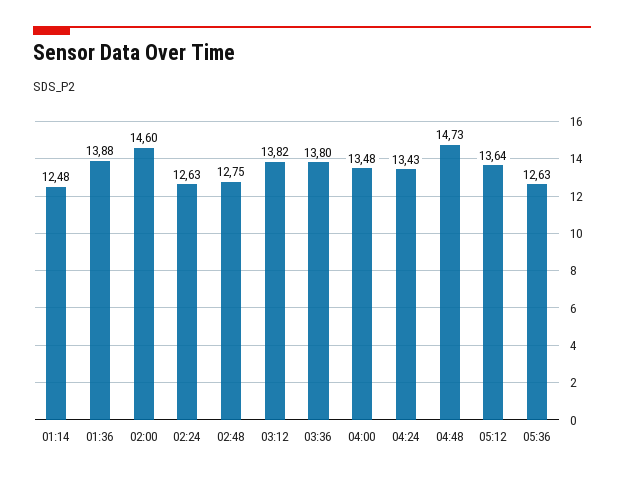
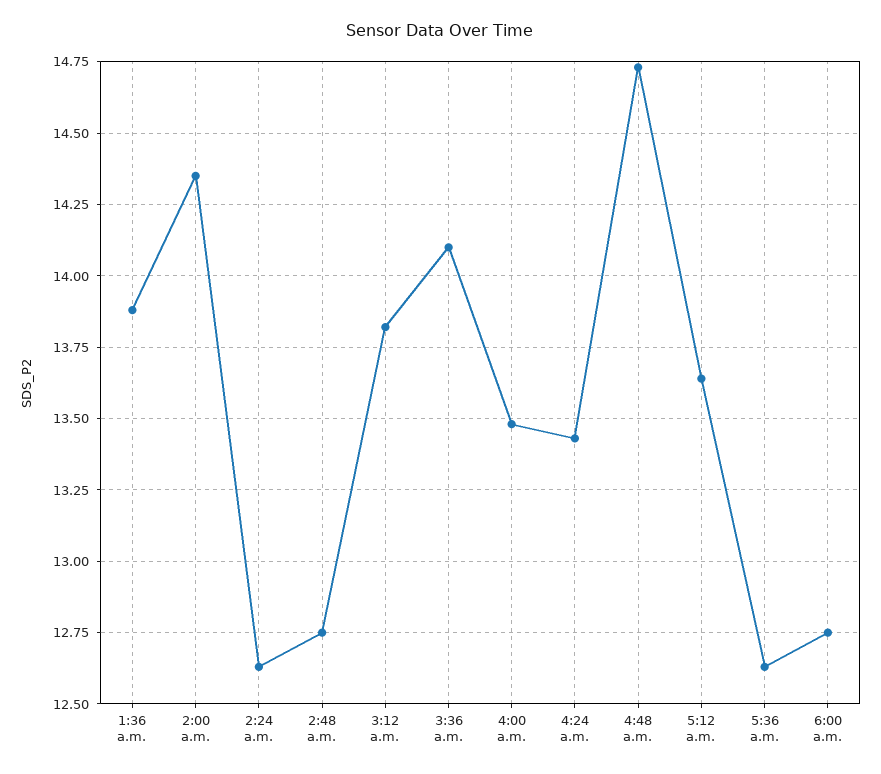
01:14: 12.48 -> none
02:00: 14.6 -> 14.35
03:36: 13.8 -> 14.1
6:00 a.m.: none -> 12.75

